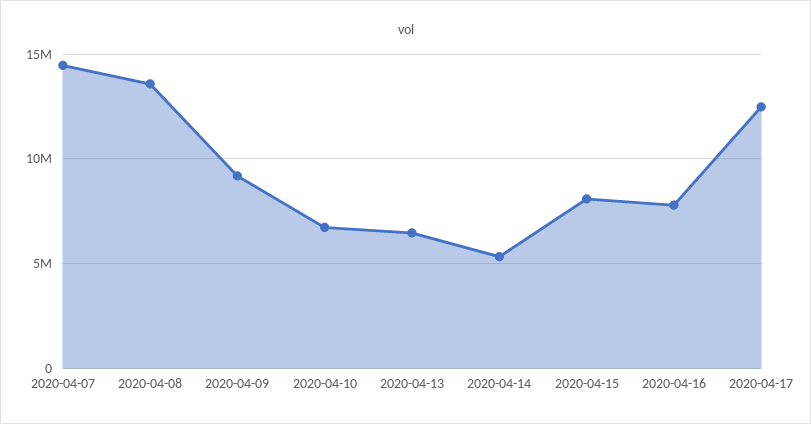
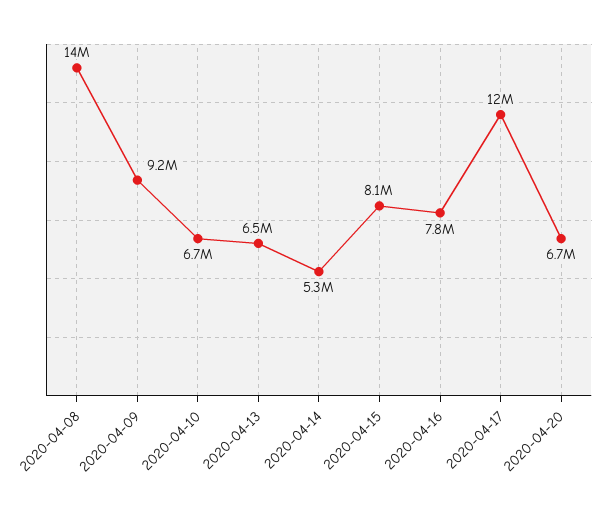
2020-04-07: 14500000 -> none
2020-04-20: none -> 6700000

